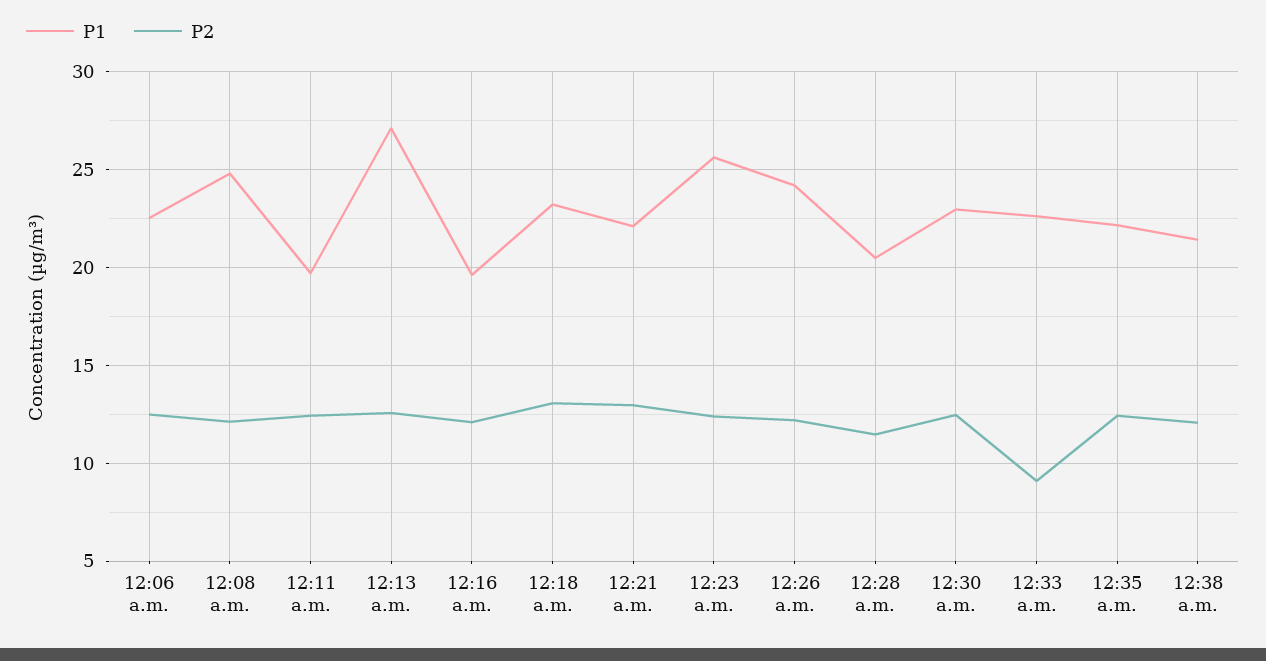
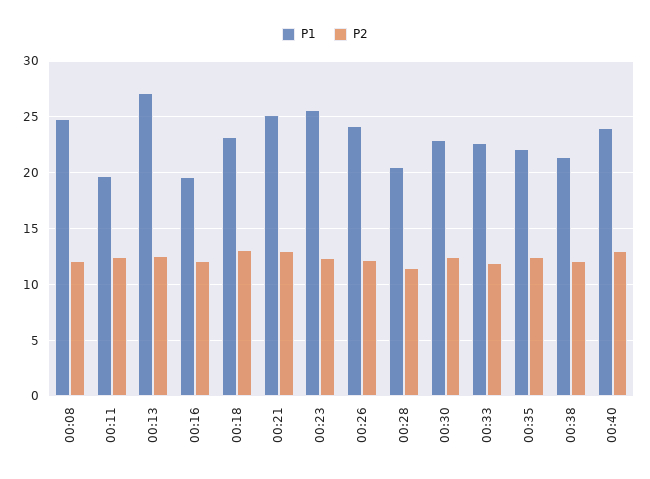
P1, 12:06 a.m.: 22.5 -> none
P2, 12:06 a.m.: 12.5 -> none
P1, 12:21 a.m.: 22 -> 25
P2, 12:33 a.m.: 9 -> 12
P1, 00:40: none -> 24
P2, 00:40: none -> 13

